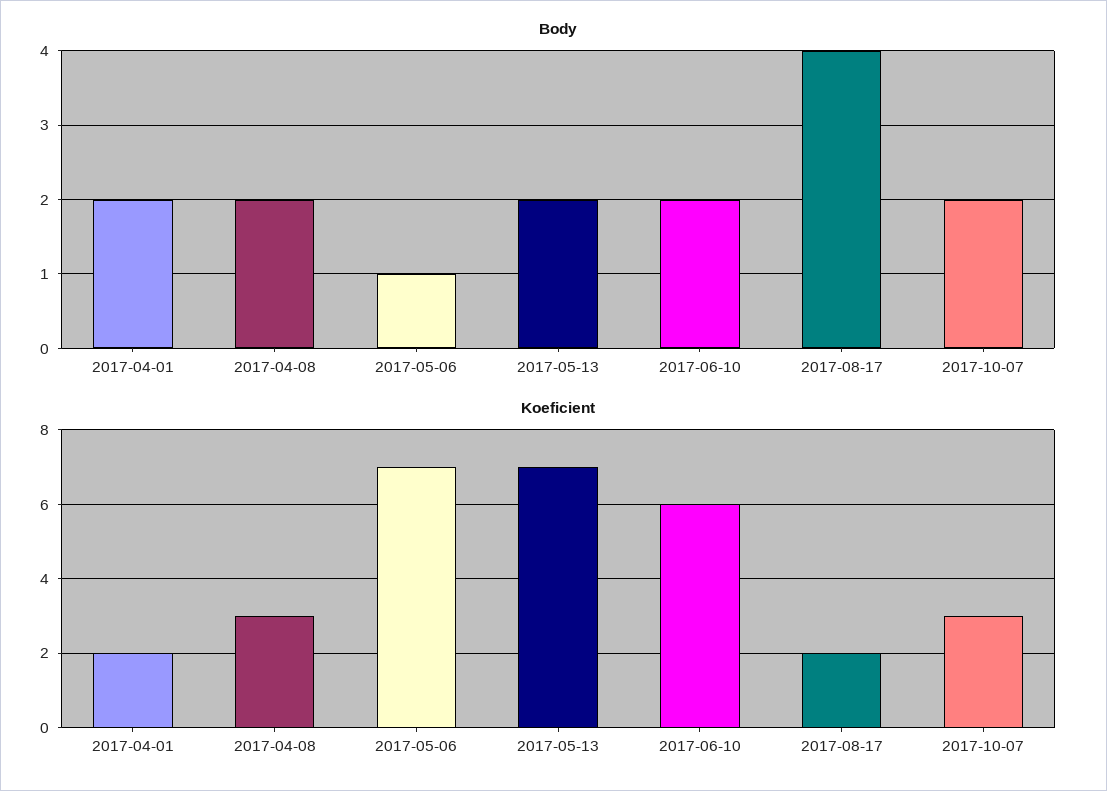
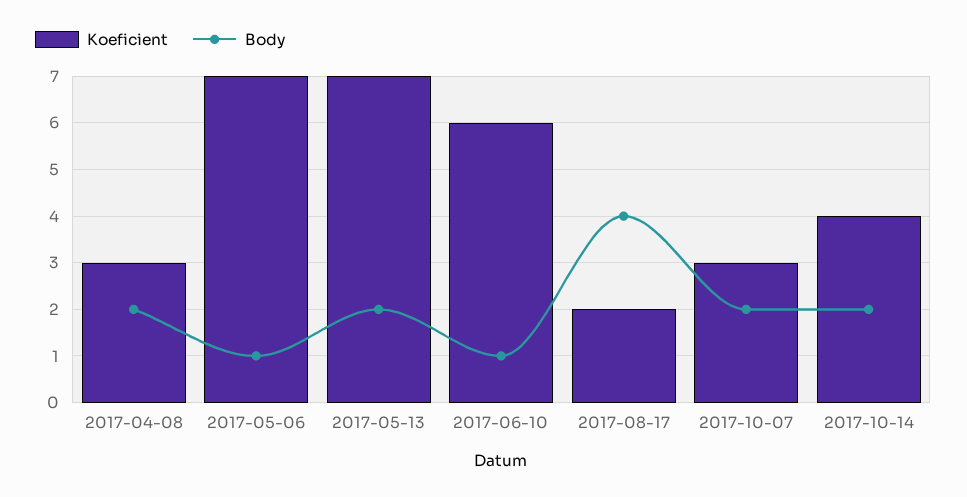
Body, 2017-04-01: 2 -> none
Body, 2017-06-10: 2 -> 1
Koeficient, 2017-04-01: 2 -> none
Koeficient, 2017-10-14: none -> 4
Body, 2017-10-14: none -> 2

